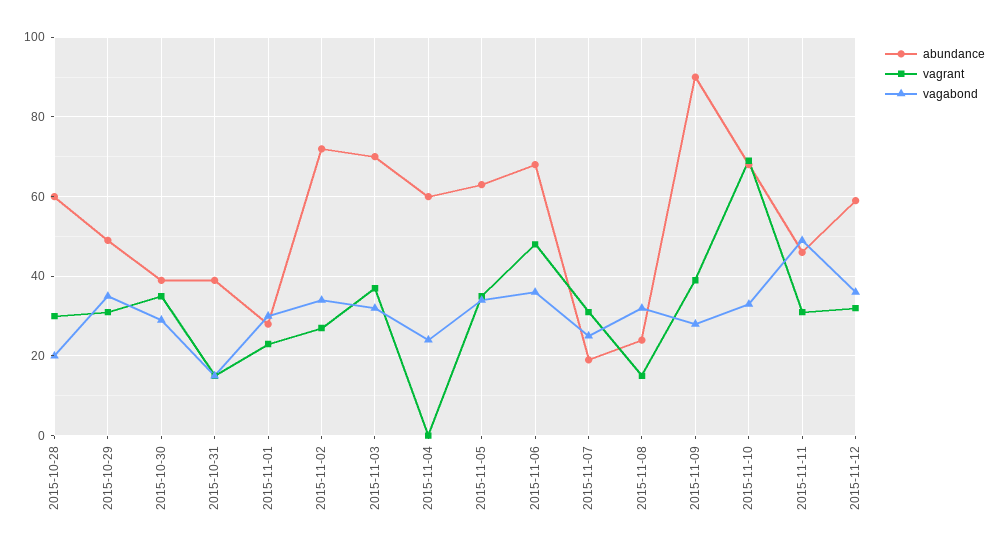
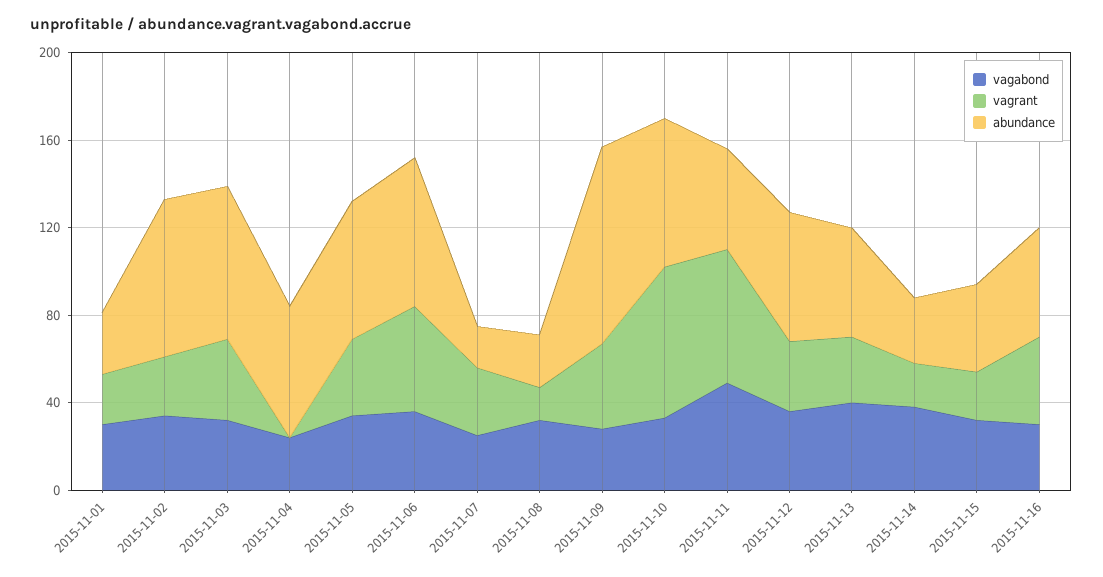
abundance, 2015-10-28: 60 -> none
vagrant, 2015-10-28: 30 -> none
vagabond, 2015-10-28: 20 -> none
abundance, 2015-10-29: 50 -> none
vagrant, 2015-10-29: 30 -> none
vagabond, 2015-10-29: 35 -> none
abundance, 2015-10-30: 40 -> none
vagrant, 2015-10-30: 35 -> none
vagabond, 2015-10-30: 30 -> none
abundance, 2015-10-31: 40 -> none
vagrant, 2015-10-31: 15 -> none
vagabond, 2015-10-31: 15 -> none
vagrant, 2015-11-11: 30 -> 60
vagabond, 2015-11-13: none -> 40
vagrant, 2015-11-13: none -> 30
abundance, 2015-11-13: none -> 50
vagabond, 2015-11-14: none -> 40
vagrant, 2015-11-14: none -> 20
abundance, 2015-11-14: none -> 30
vagabond, 2015-11-15: none -> 30
vagrant, 2015-11-15: none -> 20
abundance, 2015-11-15: none -> 40
vagabond, 2015-11-16: none -> 30
vagrant, 2015-11-16: none -> 40
abundance, 2015-11-16: none -> 50

